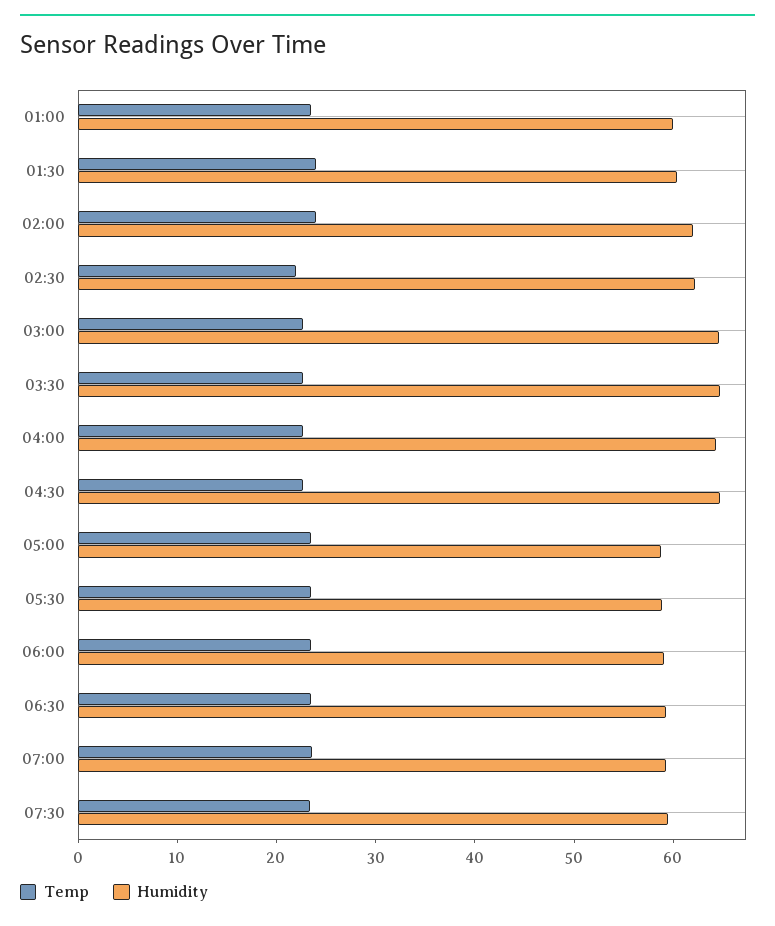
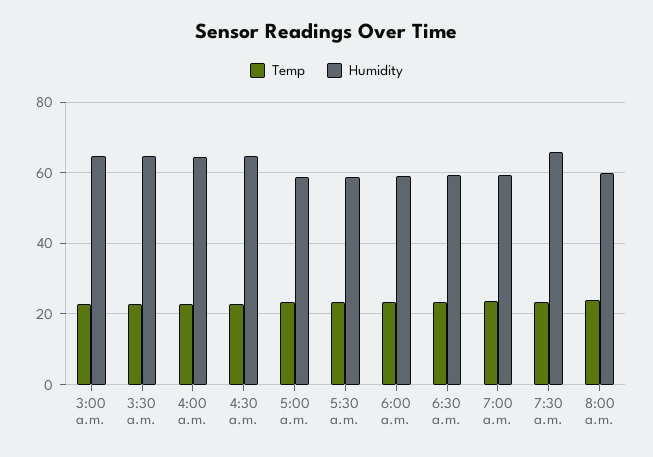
Temp, 01:00: 24 -> none
Humidity, 01:00: 60 -> none
Temp, 01:30: 24 -> none
Humidity, 01:30: 60 -> none
Temp, 02:00: 24 -> none
Humidity, 02:00: 62 -> none
Temp, 02:30: 22 -> none
Humidity, 02:30: 62 -> none
Humidity, 07:30: 60 -> 66
Temp, 8:00 a.m.: none -> 24
Humidity, 8:00 a.m.: none -> 60

